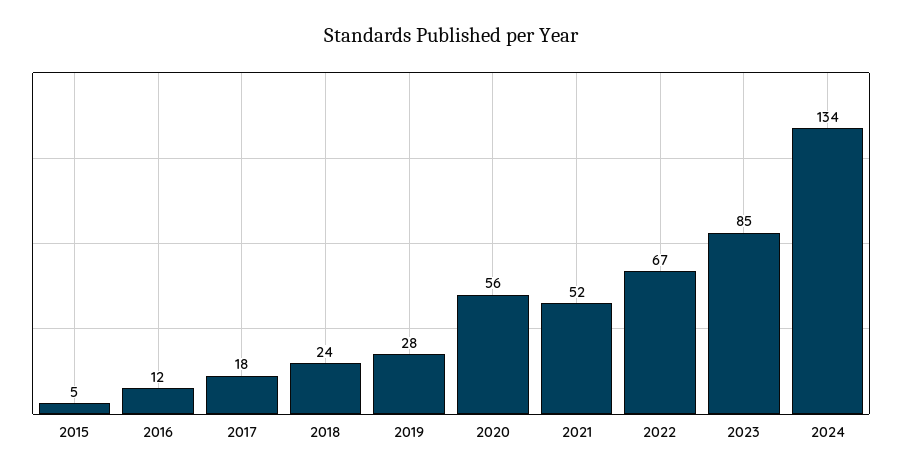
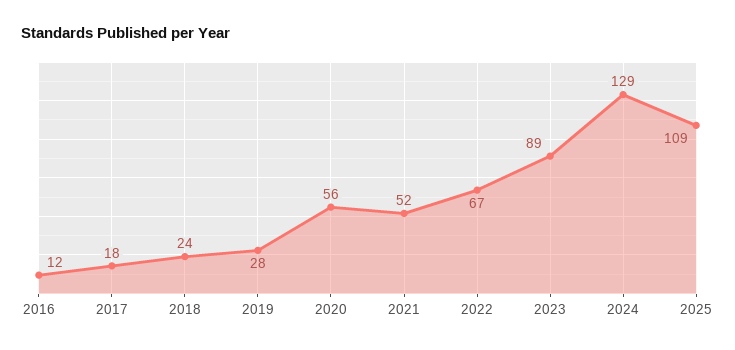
2015: 5 -> none
2023: 85 -> 89
2024: 134 -> 129
2025: none -> 109

